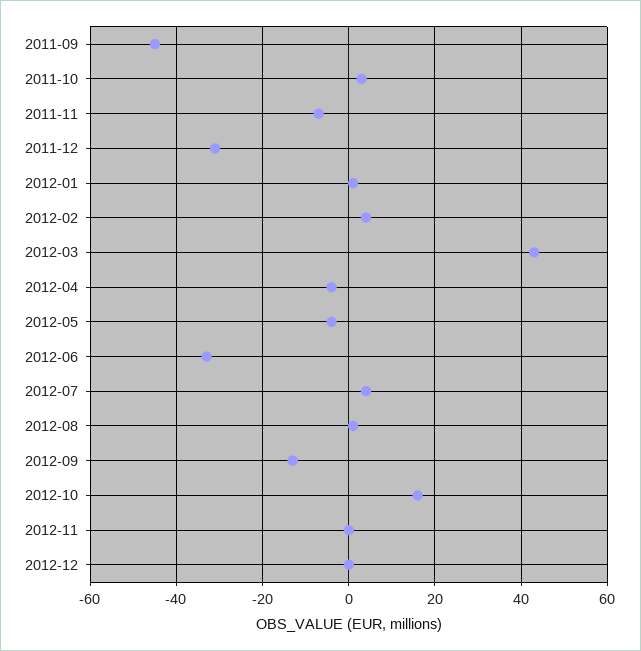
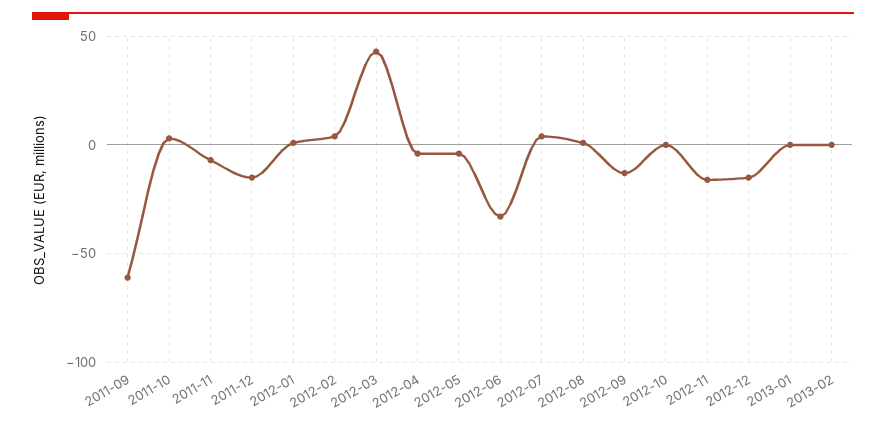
2011-09: -45 -> -60
2011-12: -30 -> -15
2012-10: 15 -> 0
2012-11: 0 -> -15
2012-12: 0 -> -15
2013-01: none -> 0
2013-02: none -> 0

